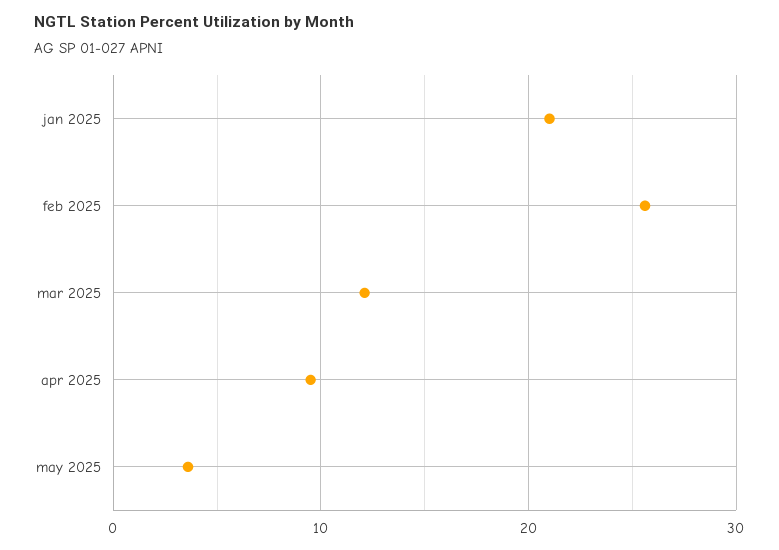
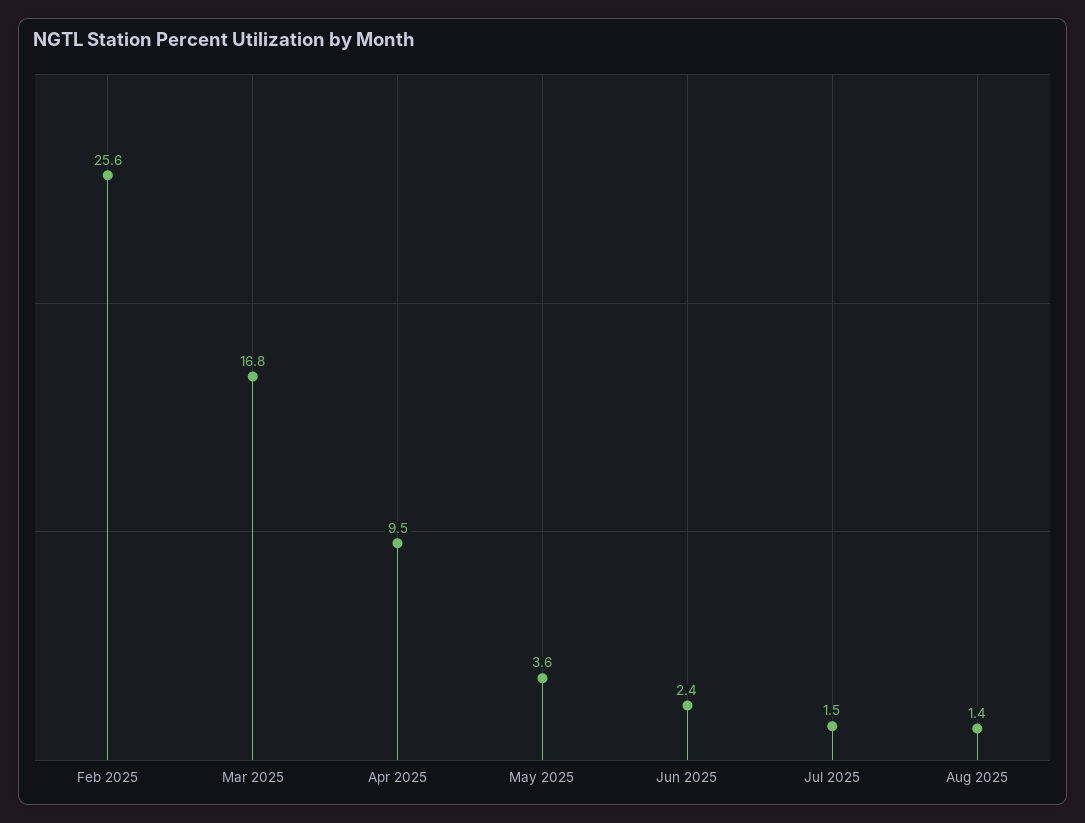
jan 2025: 21 -> none
mar 2025: 12 -> 16.8
Jun 2025: none -> 2.4
Jul 2025: none -> 1.5
Aug 2025: none -> 1.4

